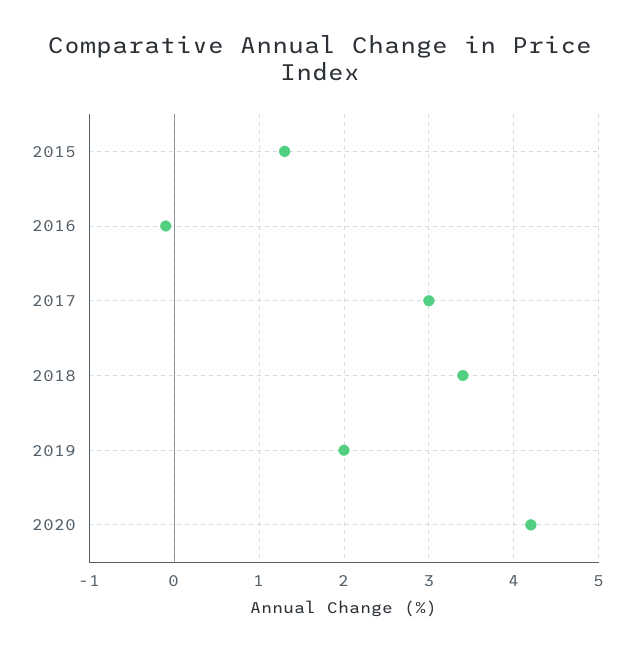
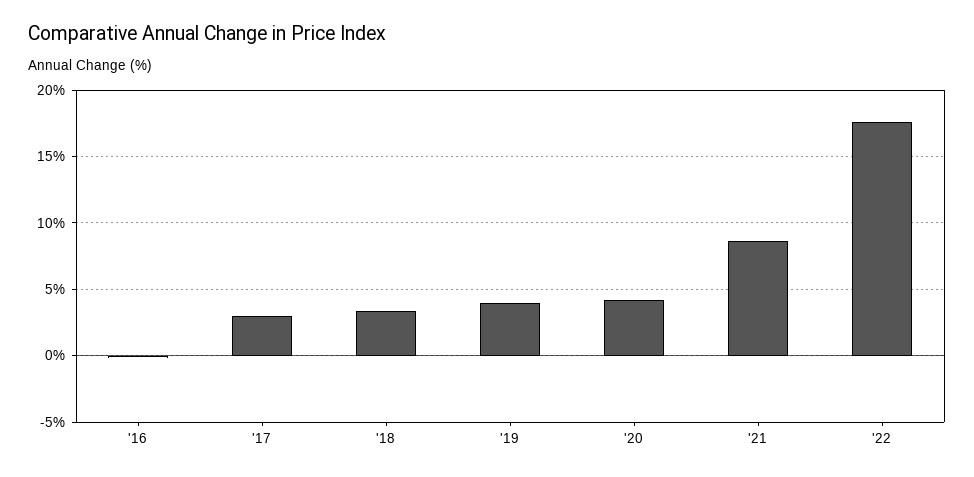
2015: 1.3 -> none
2019: 2 -> 4
'21: none -> 8.5
'22: none -> 17.5

